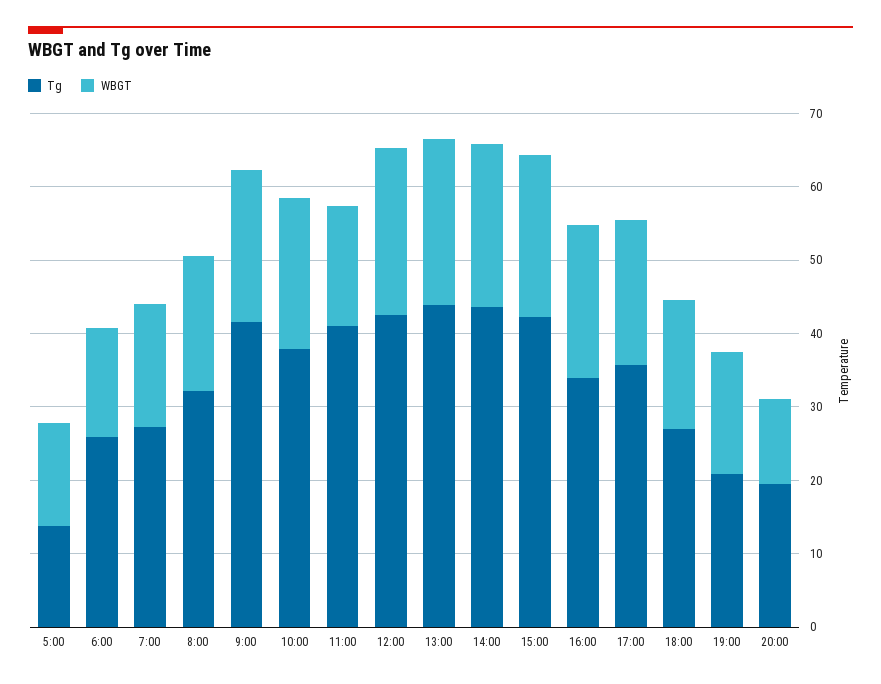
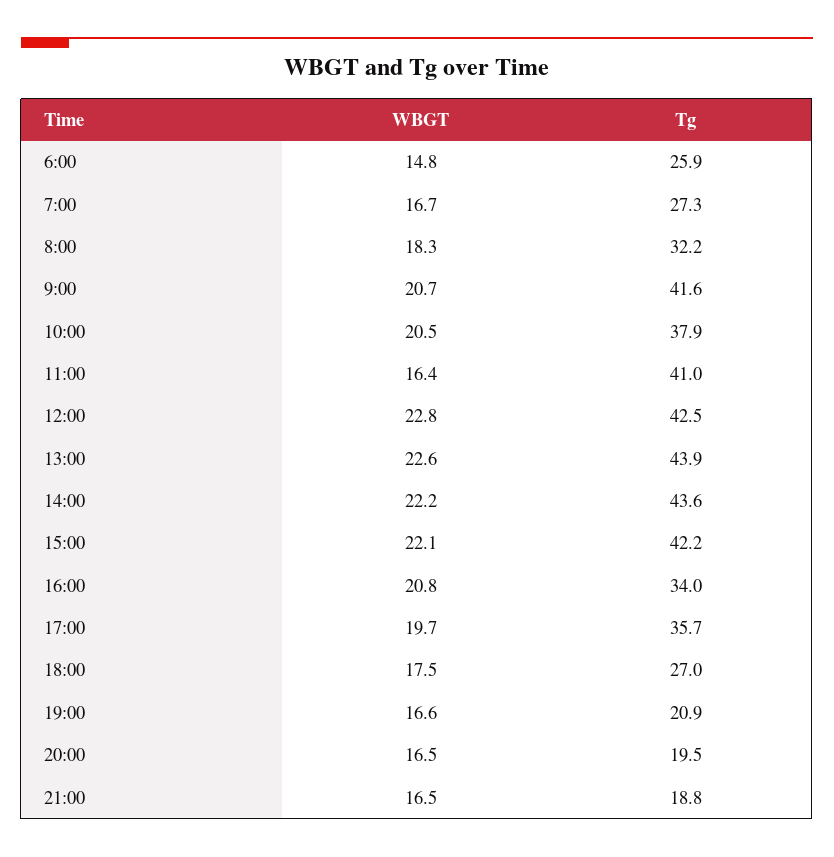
Tg, 5:00: 14 -> none
WBGT, 5:00: 14 -> none
WBGT, 20:00: 12 -> 16.5
WBGT, 21:00: none -> 16.5
Tg, 21:00: none -> 18.8

